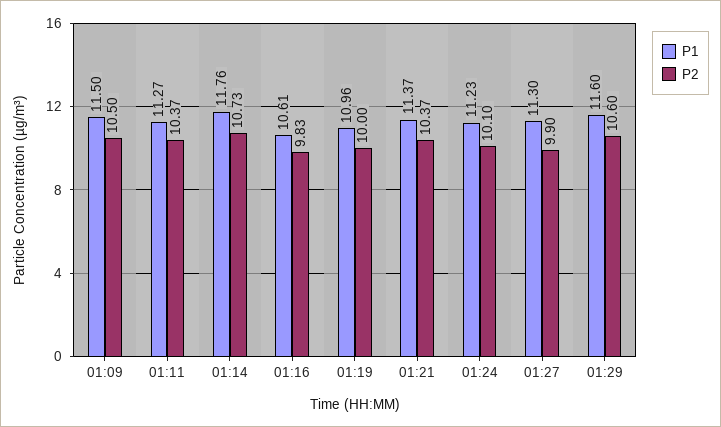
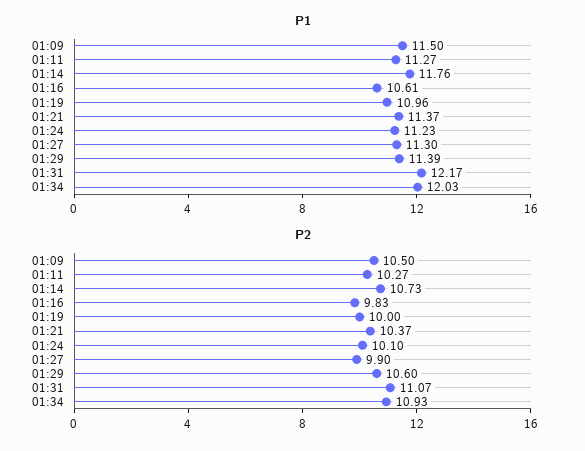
P2, 01:11: 10.37 -> 10.27
P1, 01:29: 11.6 -> 11.39
P1, 01:31: none -> 12.17
P1, 01:34: none -> 12.03
P2, 01:31: none -> 11.07
P2, 01:34: none -> 10.93

